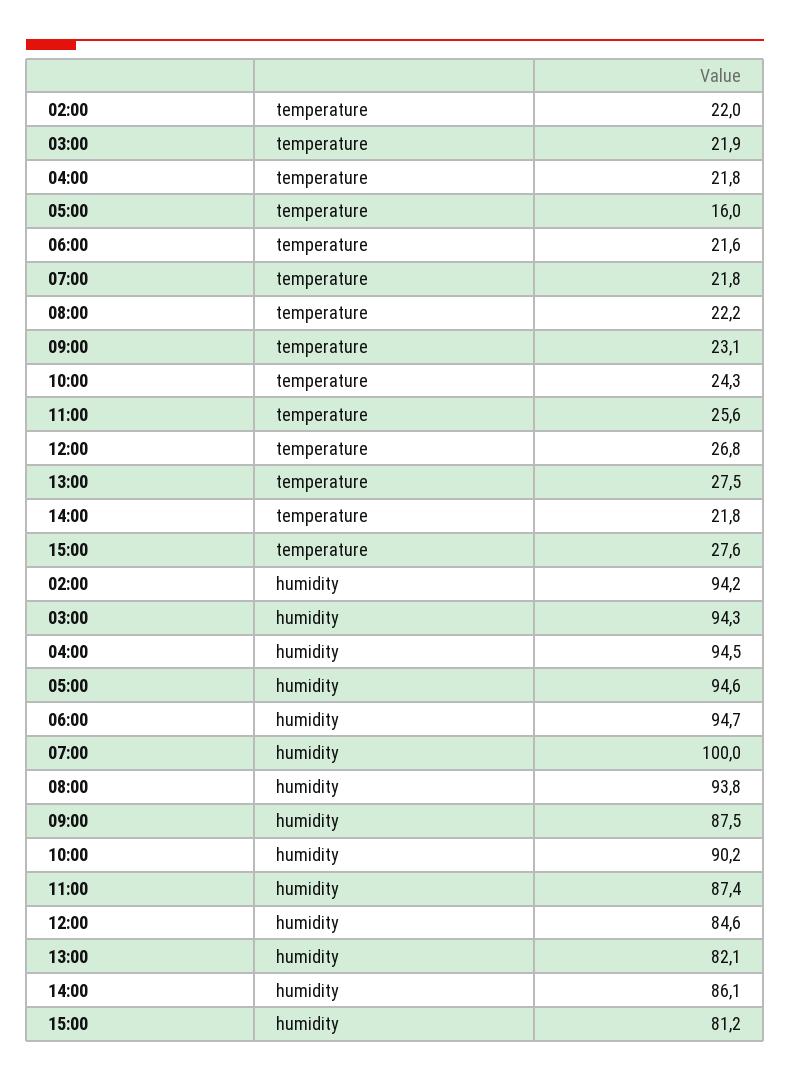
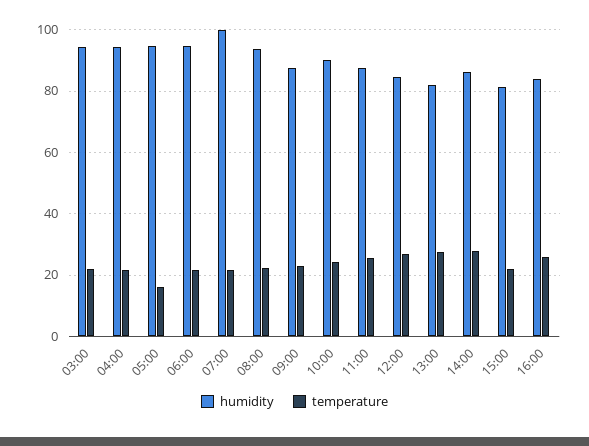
temperature, 02:00: 22 -> none
temperature, 14:00: 21.8 -> 28
temperature, 15:00: 27.6 -> 22
humidity, 02:00: 94.2 -> none
humidity, 16:00: none -> 84
temperature, 16:00: none -> 26

